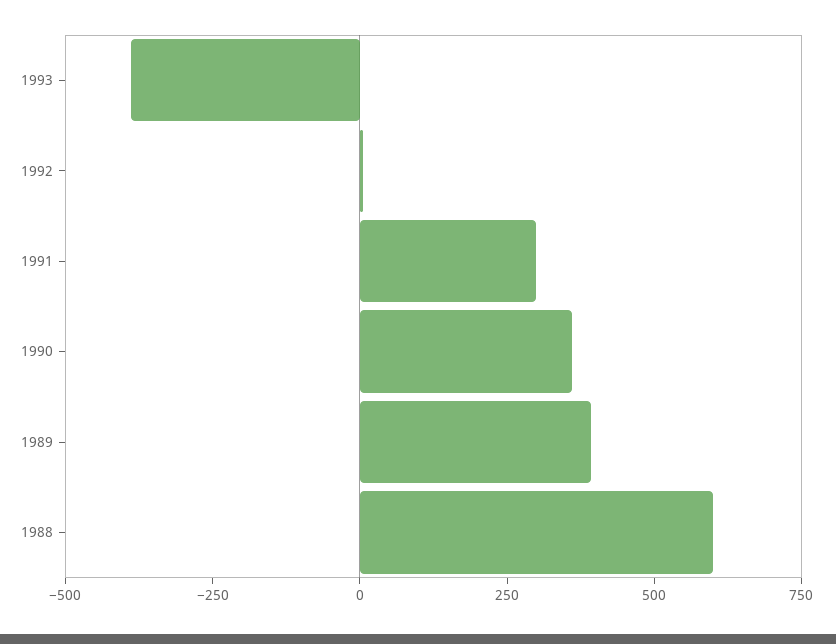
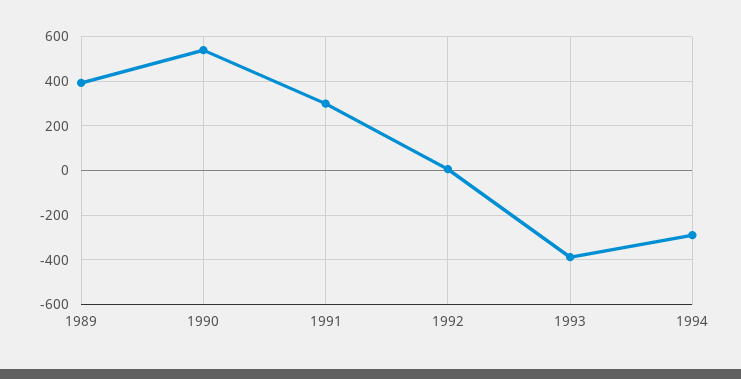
1990: 350 -> 550
1988: 600 -> none
1994: none -> -300

